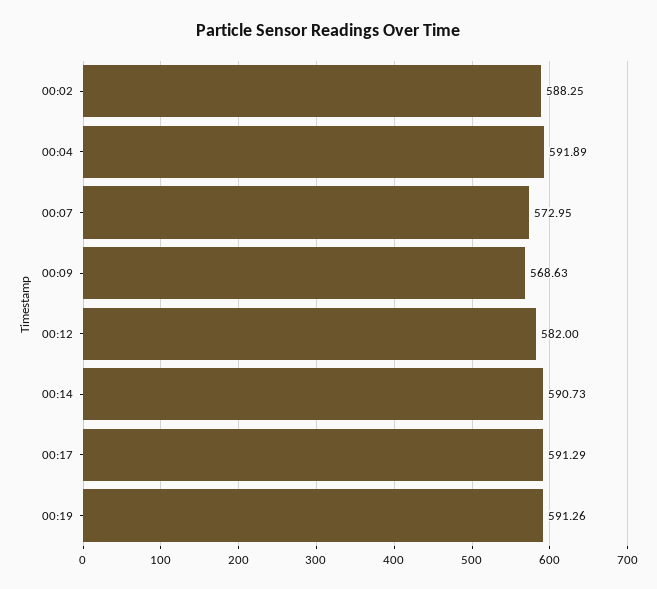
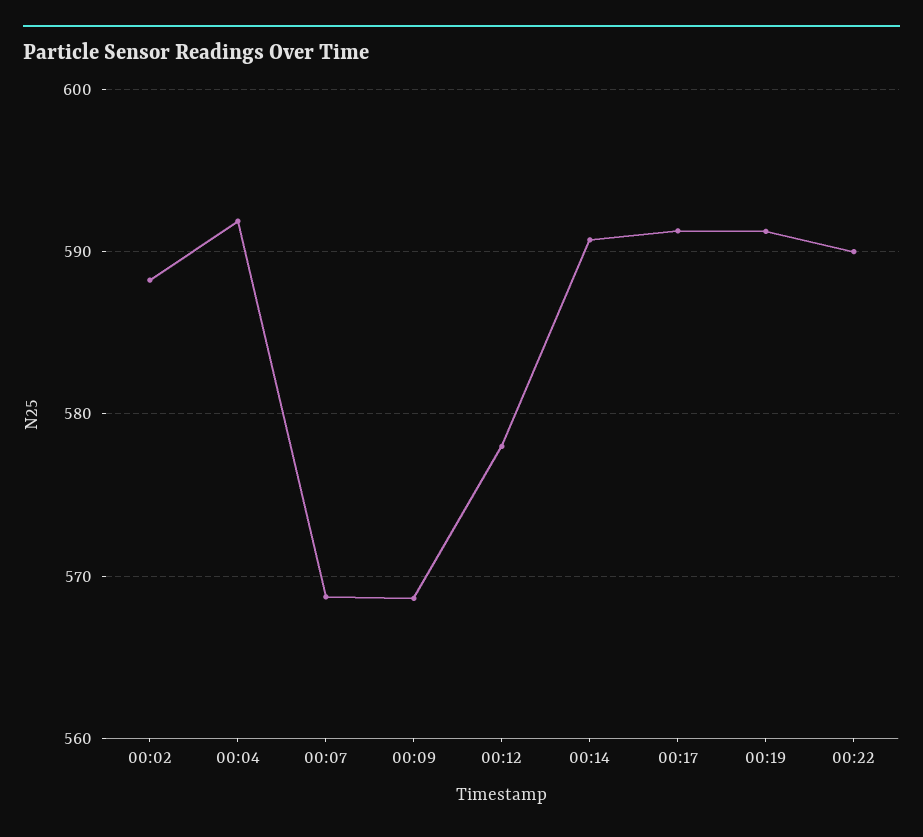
00:07: 572.95 -> 569
00:12: 582 -> 578
00:22: none -> 590

